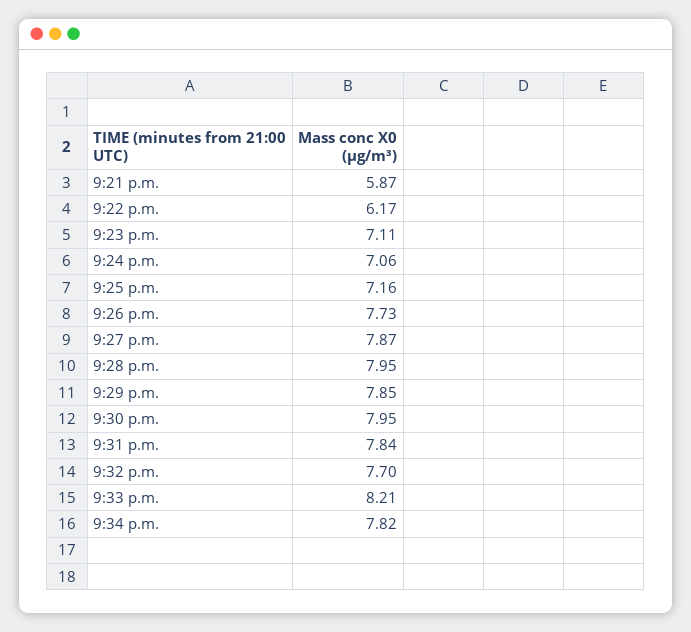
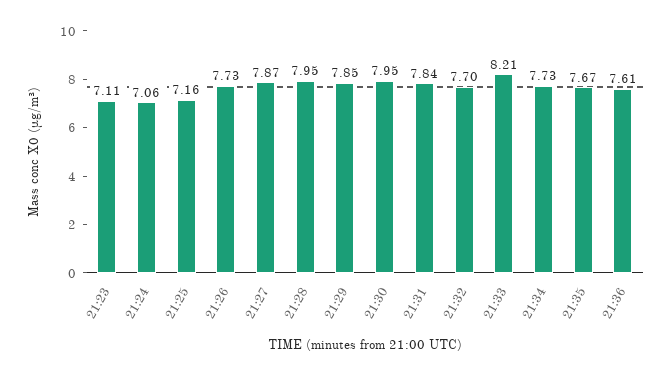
9:21 p.m.: 5.87 -> none
9:22 p.m.: 6.17 -> none
9:34 p.m.: 7.82 -> 7.73
21:35: none -> 7.67
21:36: none -> 7.61

